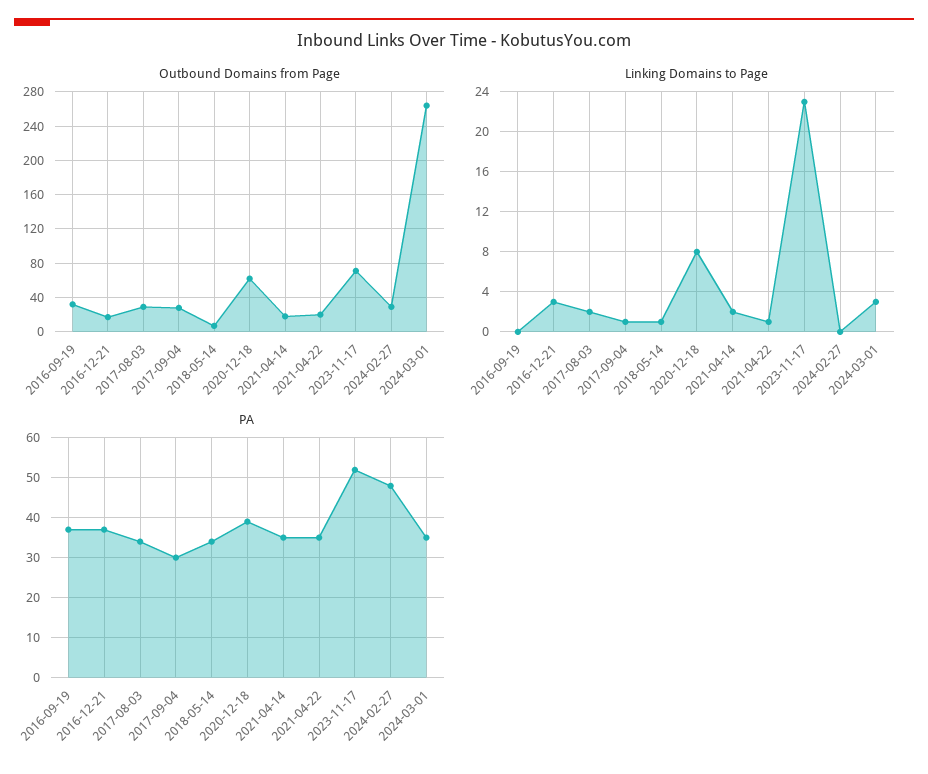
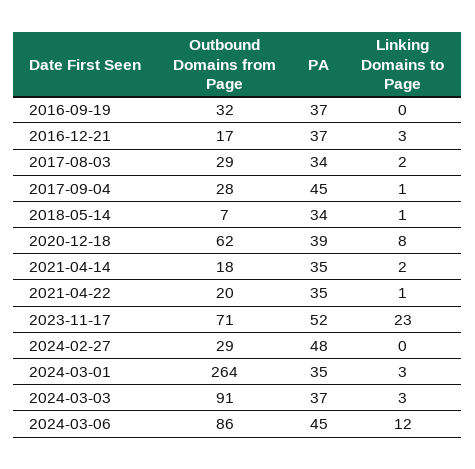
PA, 2017-09-04: 30 -> 45
Outbound Domains from Page, 2024-03-03: none -> 91
PA, 2024-03-03: none -> 37
Linking Domains to Page, 2024-03-03: none -> 3
Outbound Domains from Page, 2024-03-06: none -> 86
PA, 2024-03-06: none -> 45
Linking Domains to Page, 2024-03-06: none -> 12

